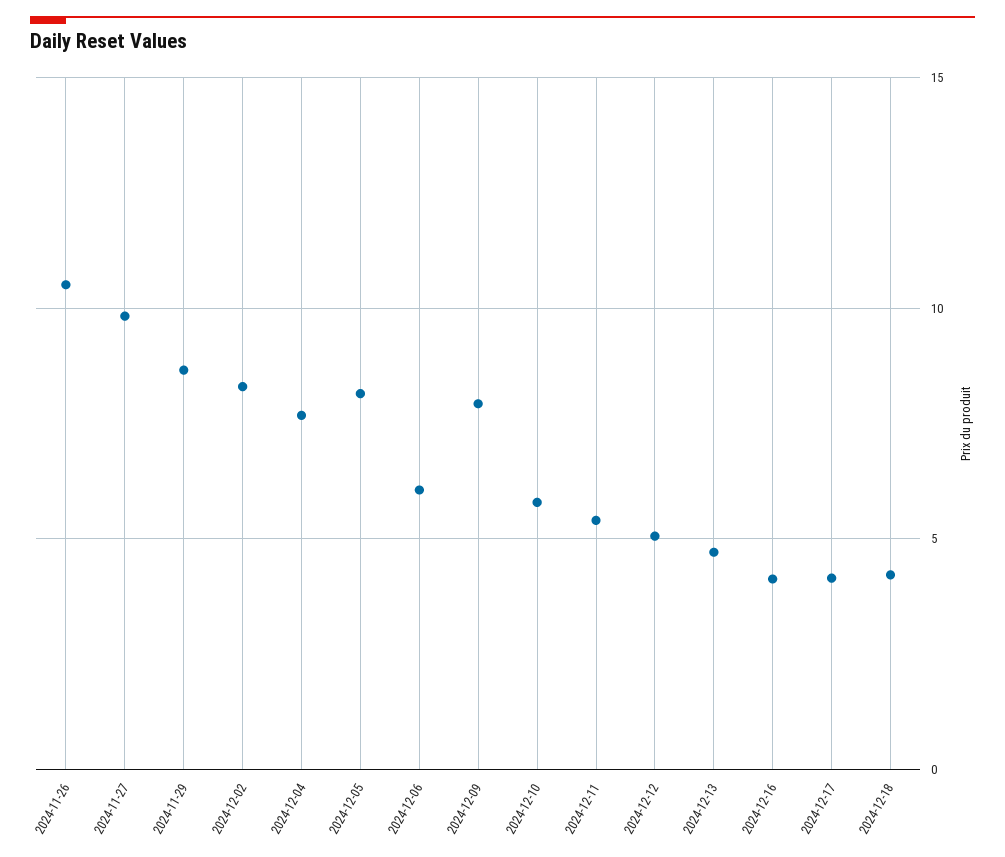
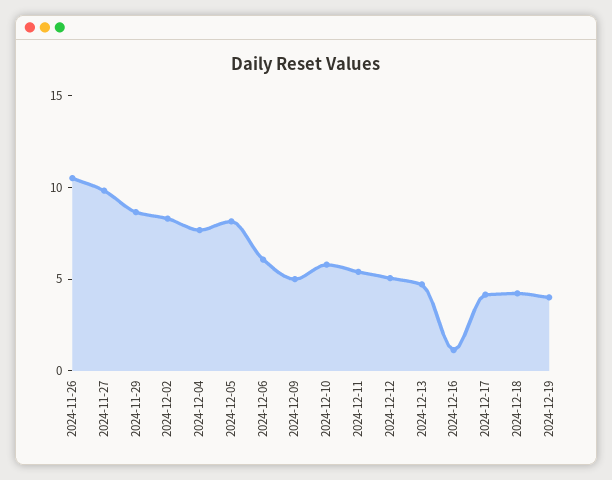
2024-12-09: 8 -> 5
2024-12-16: 4 -> 1
2024-12-19: none -> 4

